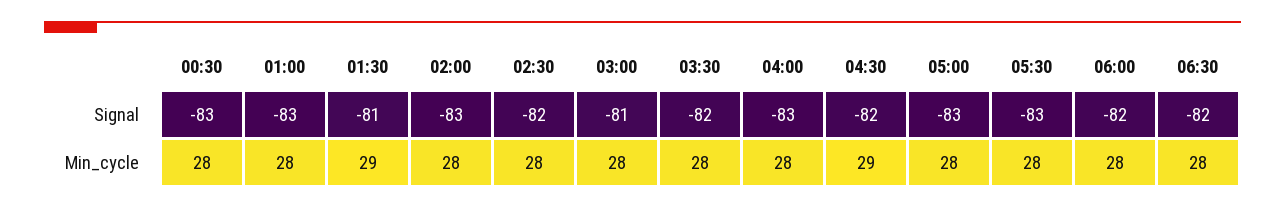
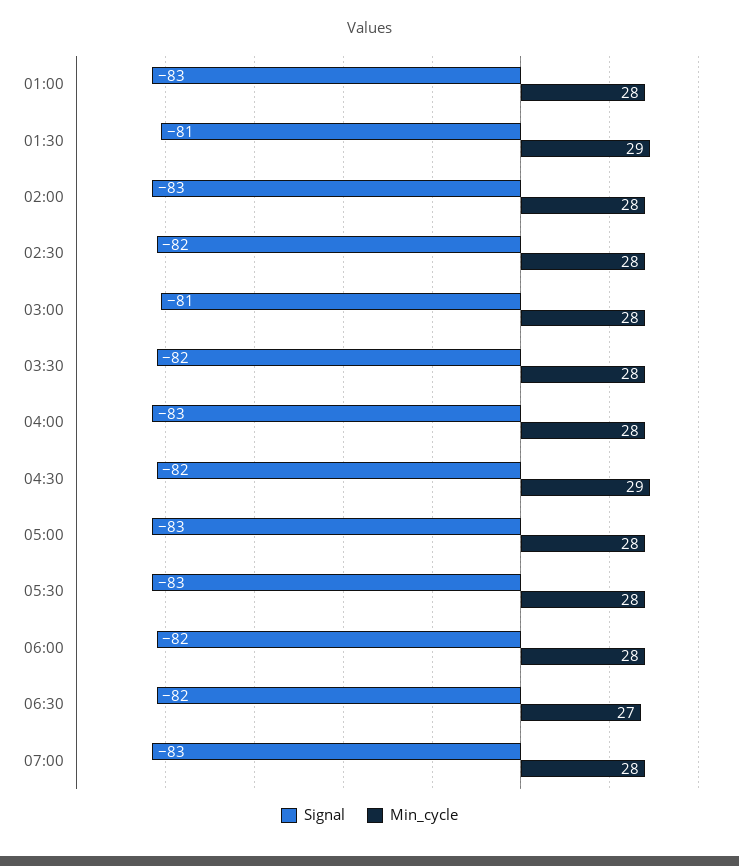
Signal, 00:30: -83 -> none
Min_cycle, 00:30: 28 -> none
Min_cycle, 06:30: 28 -> 27
Signal, 07:00: none -> -83
Min_cycle, 07:00: none -> 28

